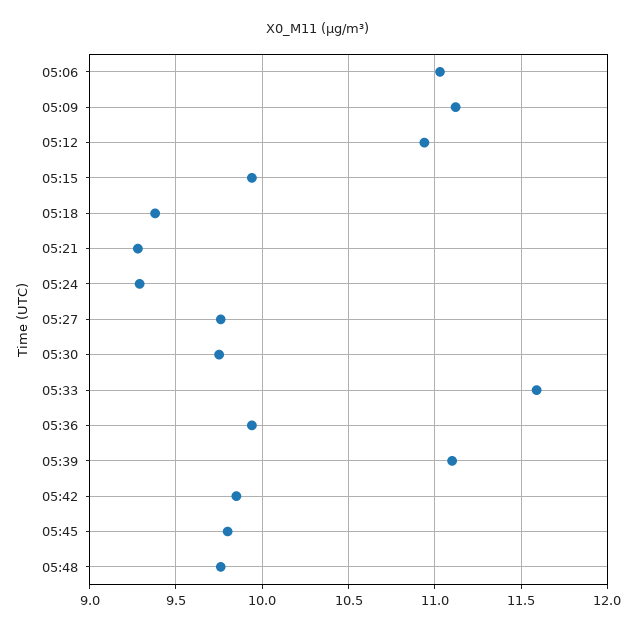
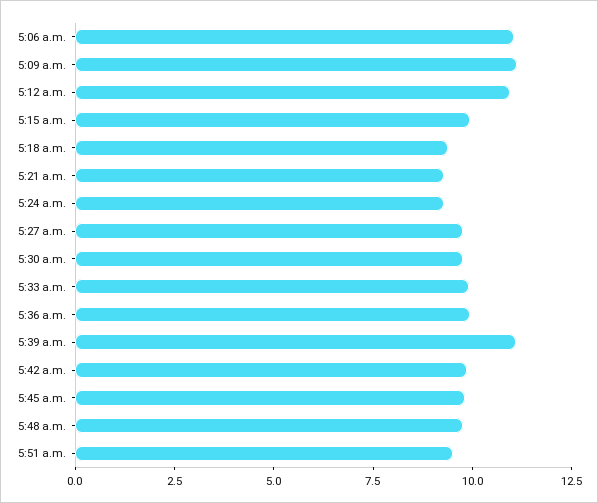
05:33: 11.6 -> 10
5:51 a.m.: none -> 9.5

